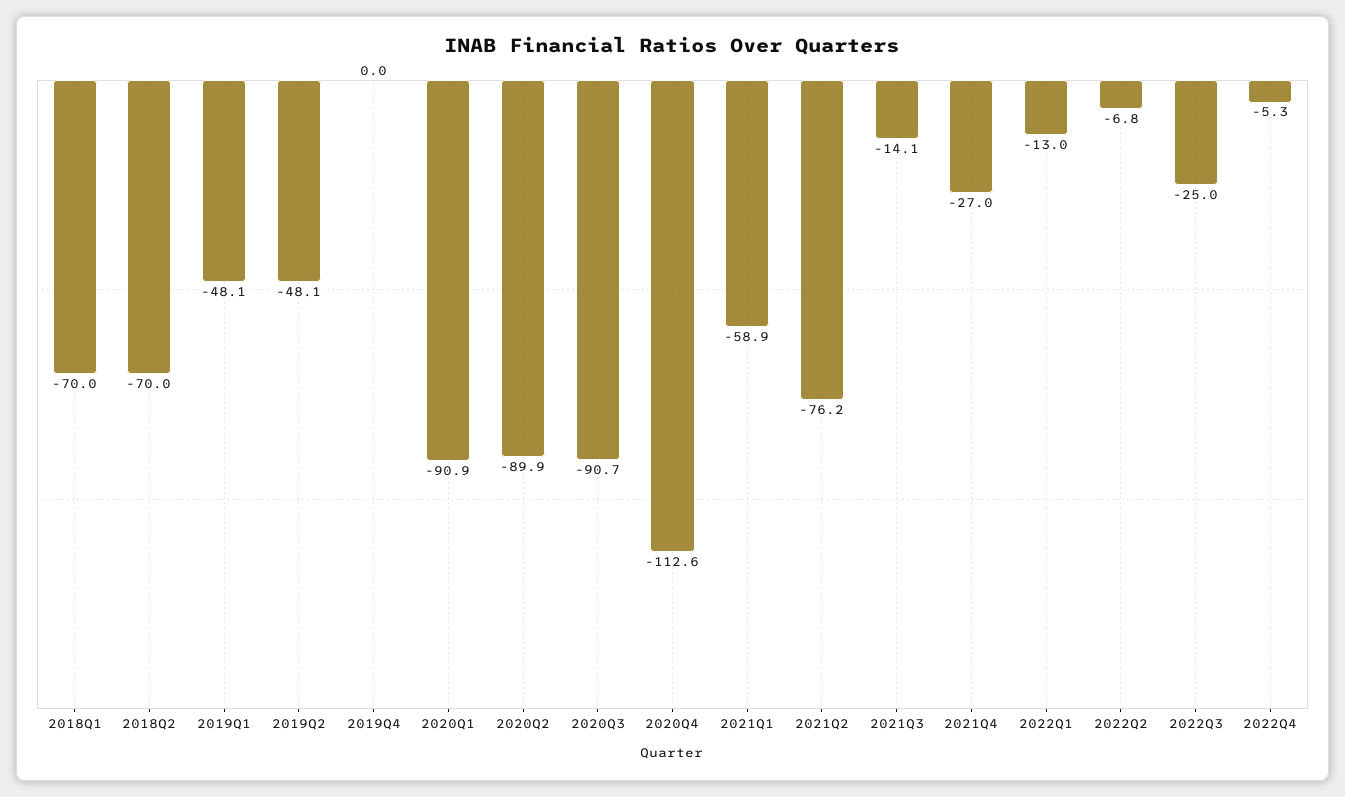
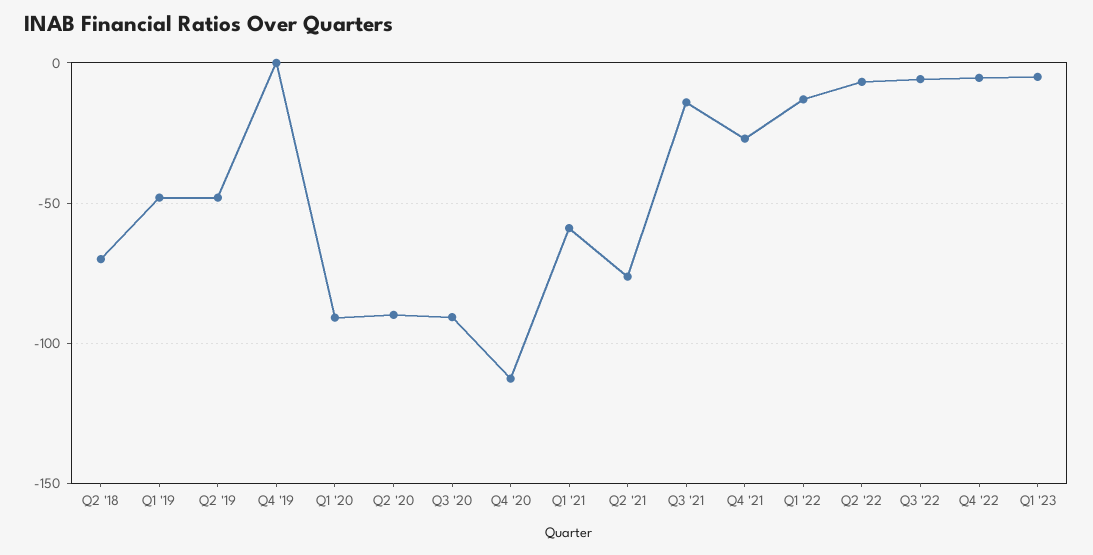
2018Q1: -70 -> none
2022Q3: -25 -> -5
Q1 '23: none -> -5

